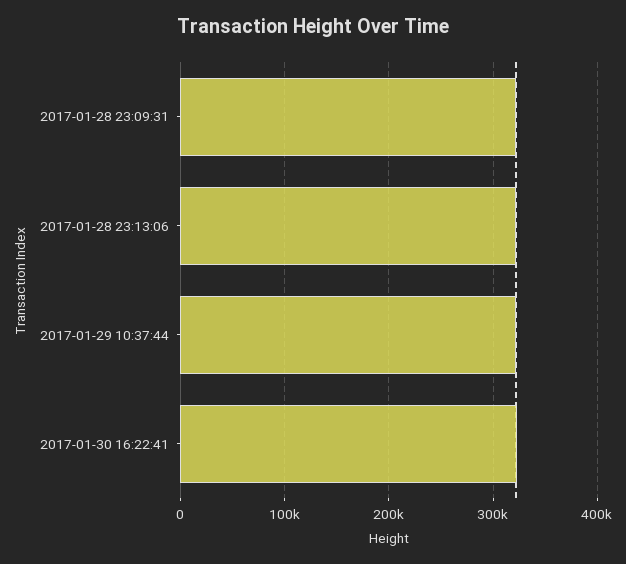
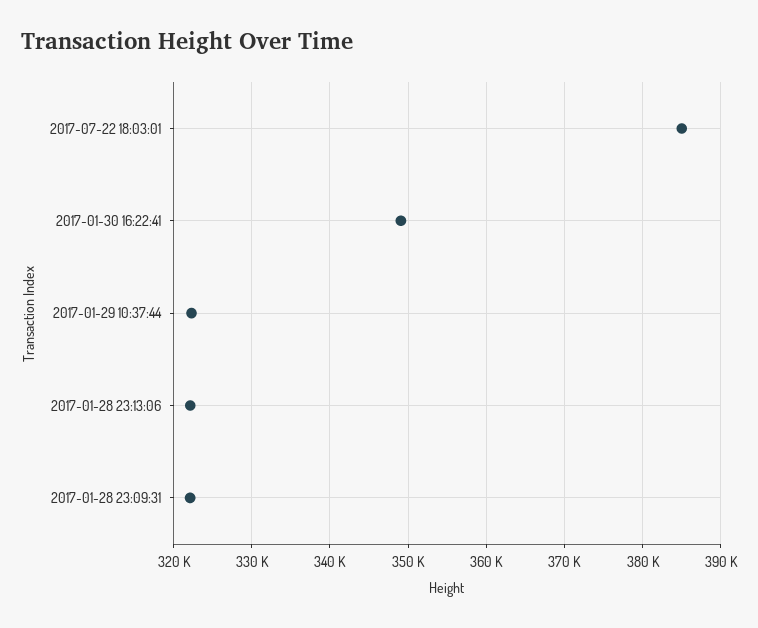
2017-01-30 16:22:41: 320000 -> 349000
2017-07-22 18:03:01: none -> 385000

